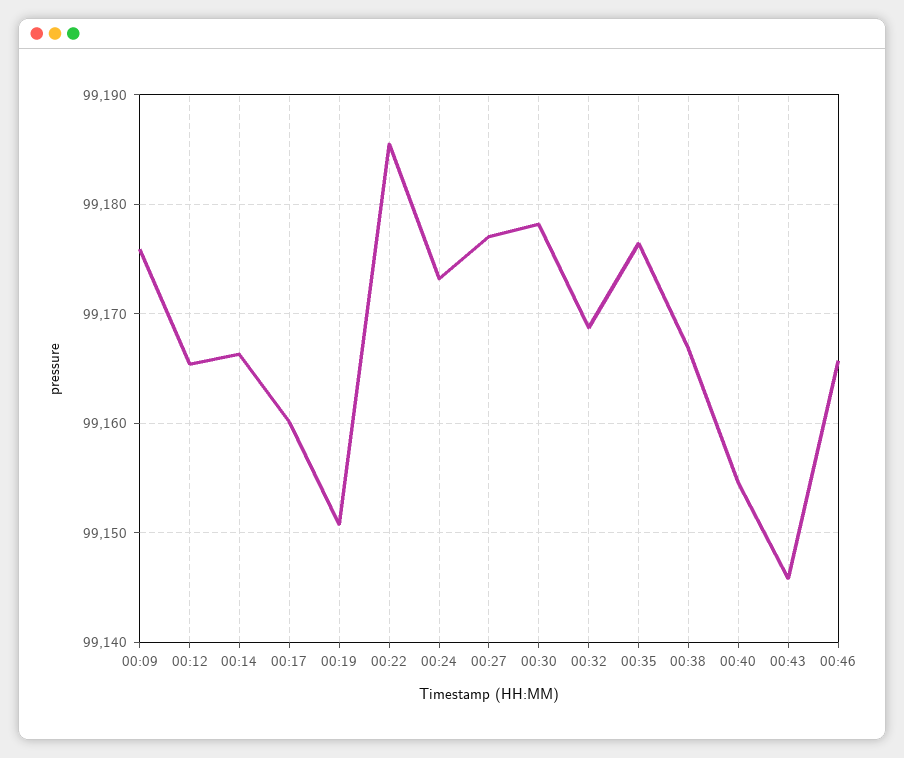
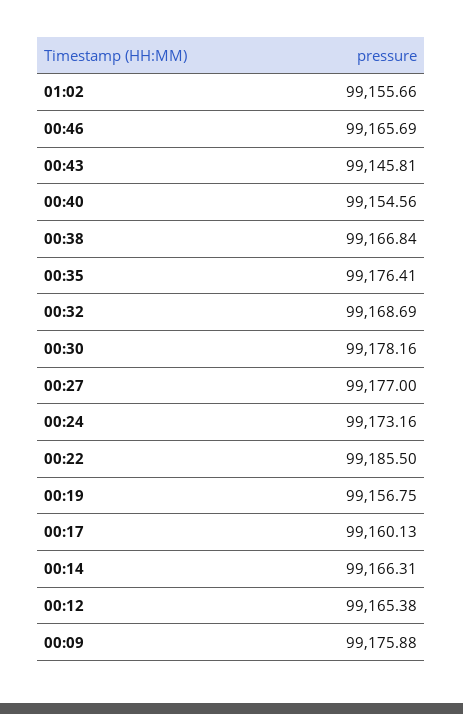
00:19: 99151 -> 99156.75
01:02: none -> 99155.66

